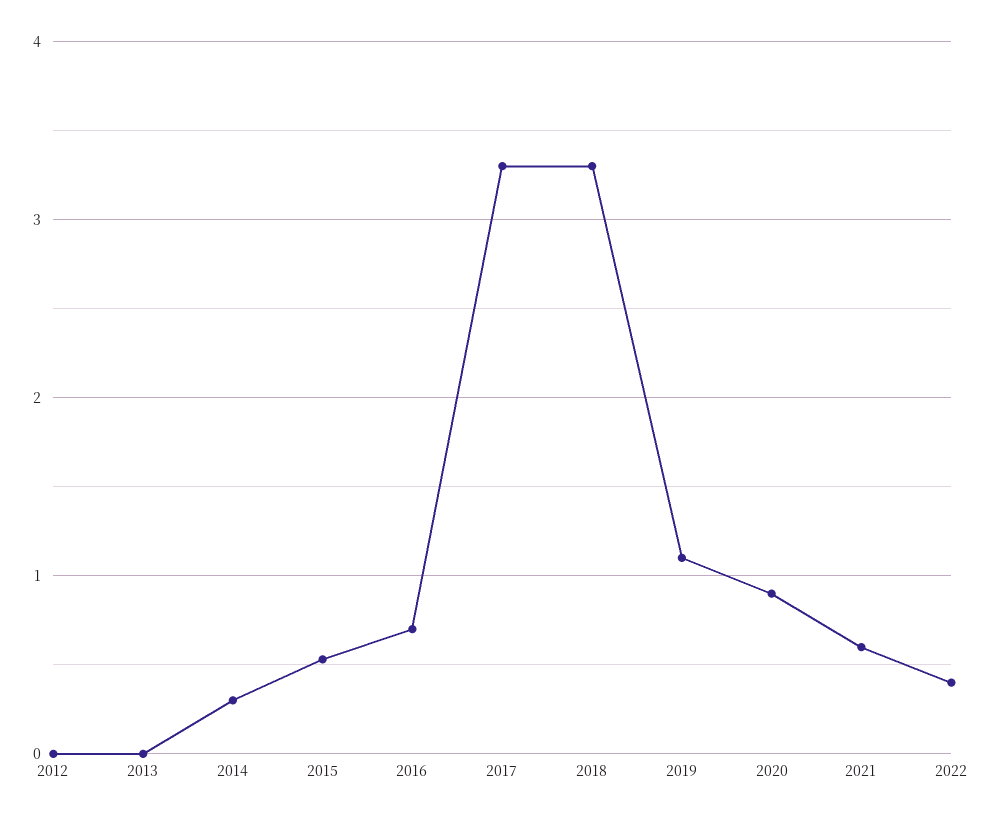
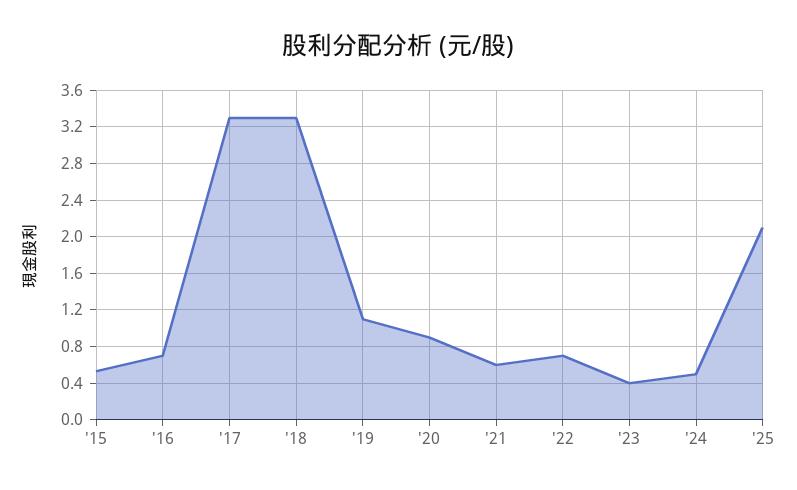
2012: 0 -> none
2013: 0 -> none
2014: 0.3 -> none
2022: 0.4 -> 0.7
'23: none -> 0.4
'24: none -> 0.5
'25: none -> 2.1

